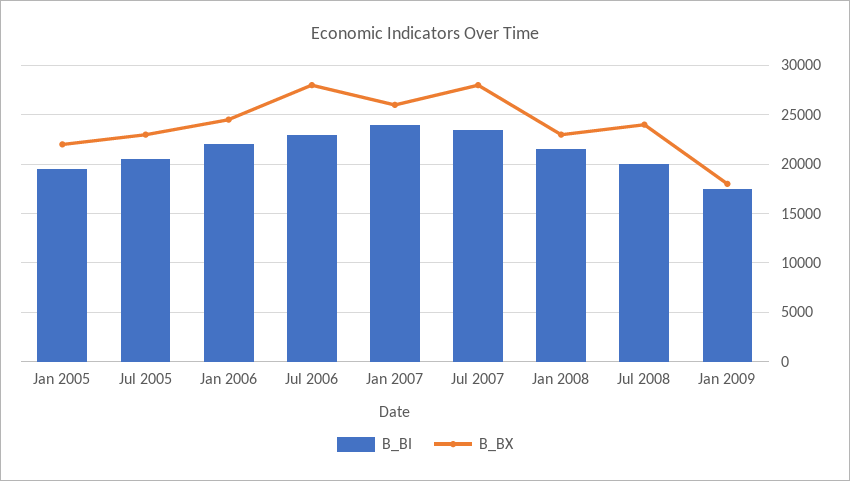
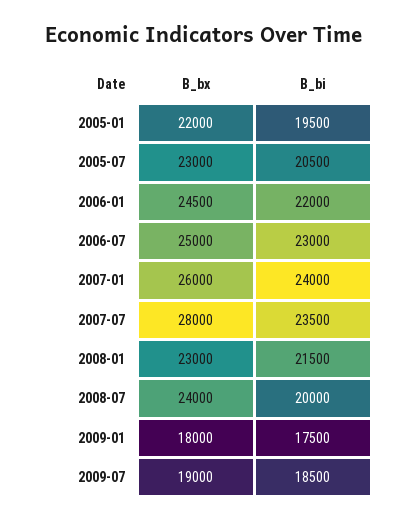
B_BX, Jul 2006: 28000 -> 25000
B_BX, 2009-07: none -> 19000
B_BI, 2009-07: none -> 18500

